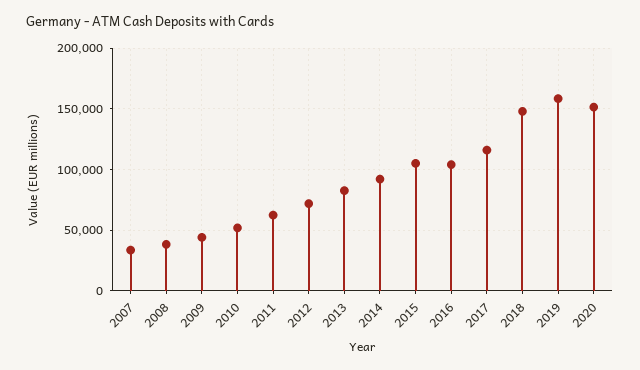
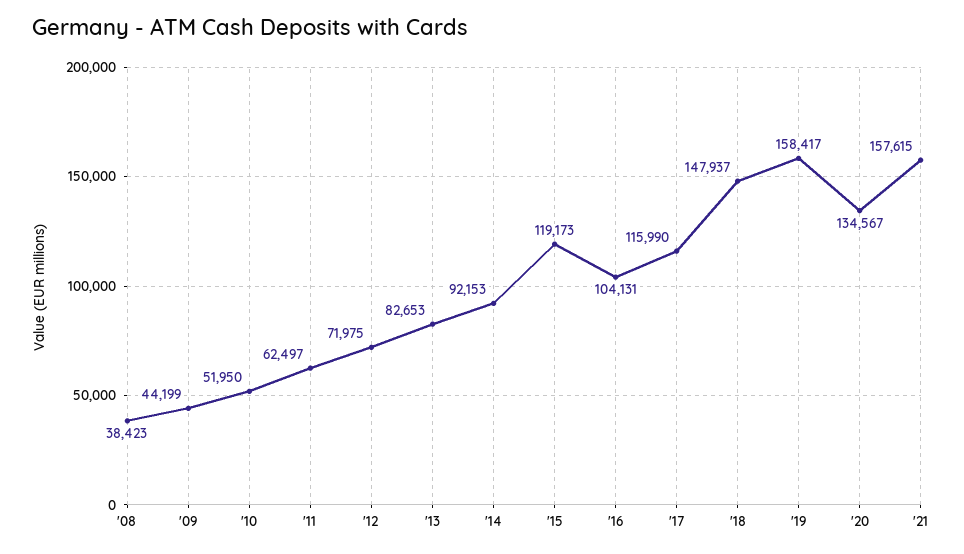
2007: 35000 -> none
2015: 105000 -> 119173
2020: 150000 -> 134567
'21: none -> 157615

